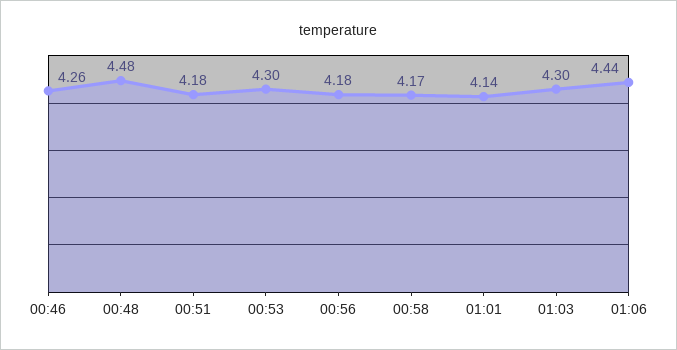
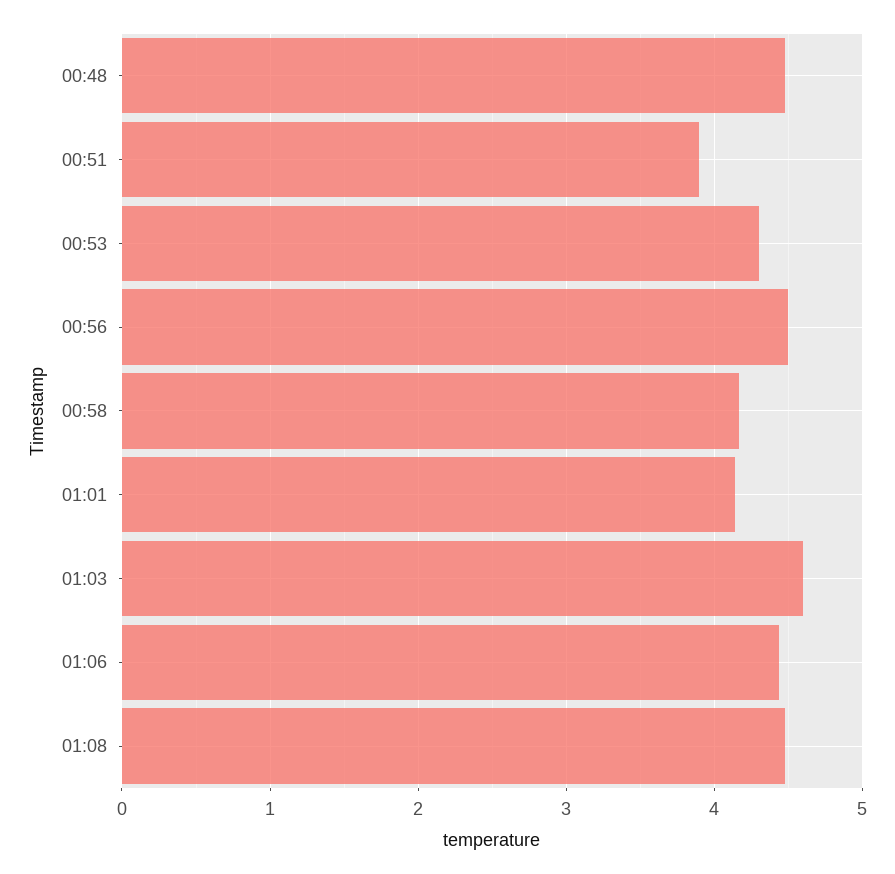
00:46: 4.26 -> none
00:51: 4.18 -> 3.9
00:56: 4.18 -> 4.5
01:03: 4.3 -> 4.6
01:08: none -> 4.5

